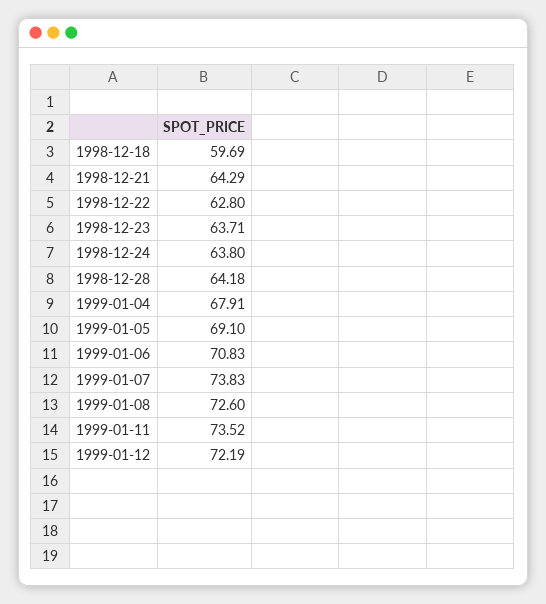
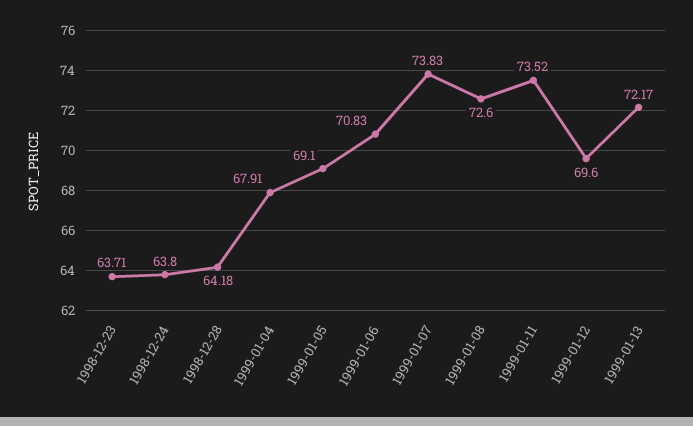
1998-12-18: 59.69 -> none
1998-12-21: 64.29 -> none
1998-12-22: 62.8 -> none
1999-01-12: 72.19 -> 69.6
1999-01-13: none -> 72.17

